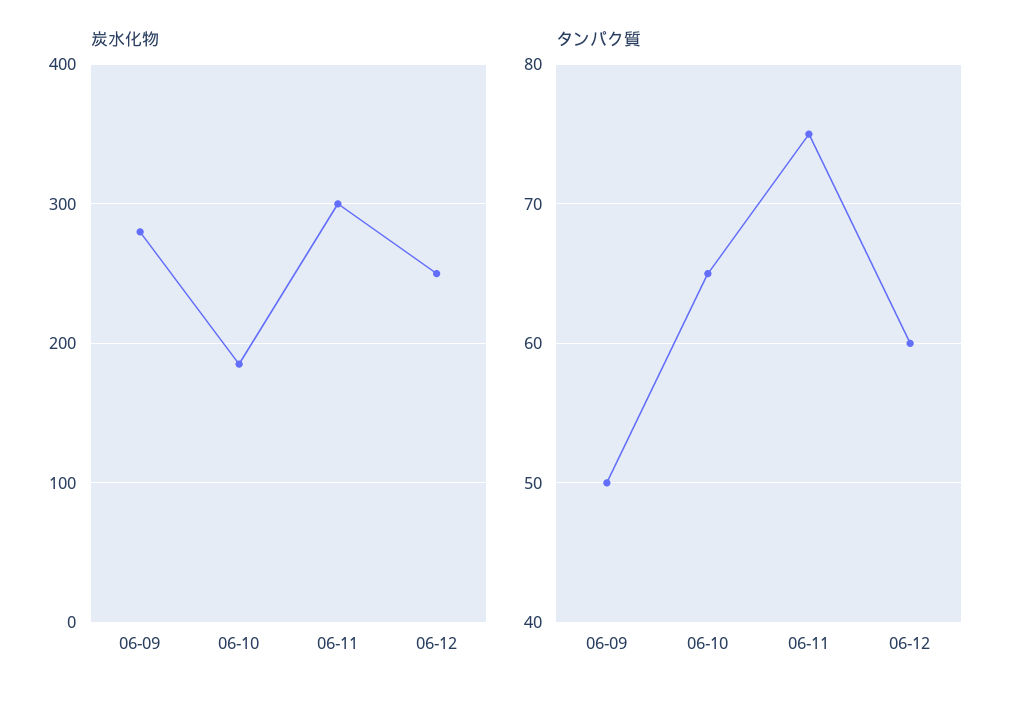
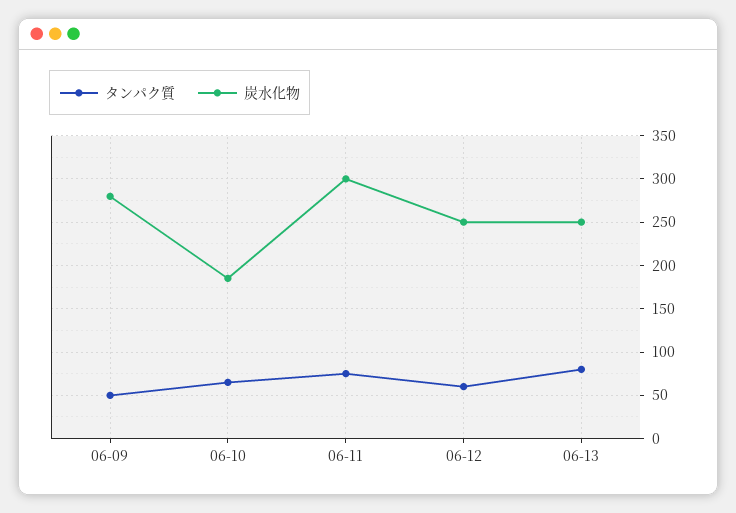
タンパク質, 06-13: none -> 80
炭水化物, 06-13: none -> 250

